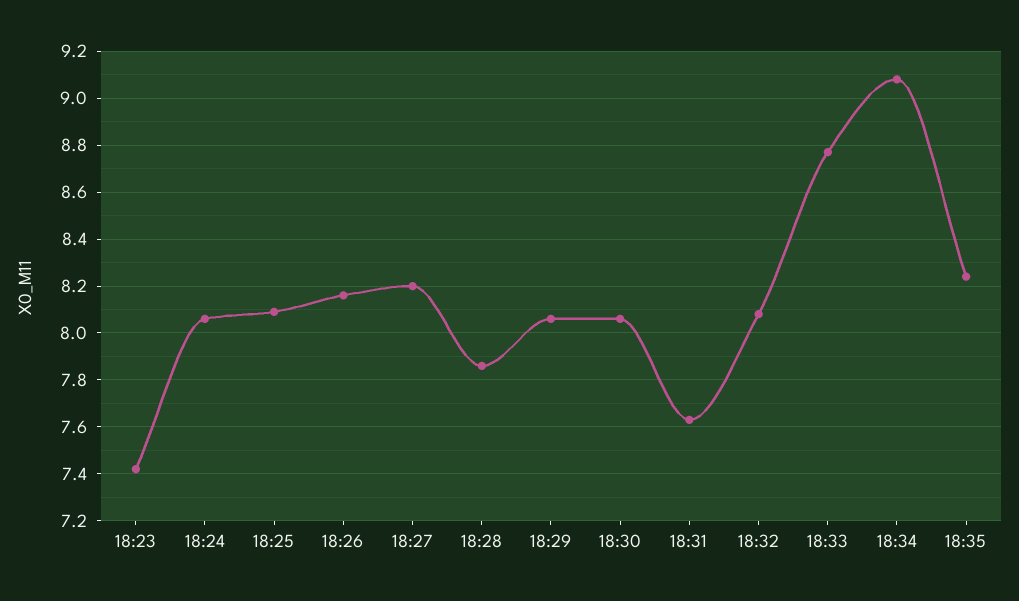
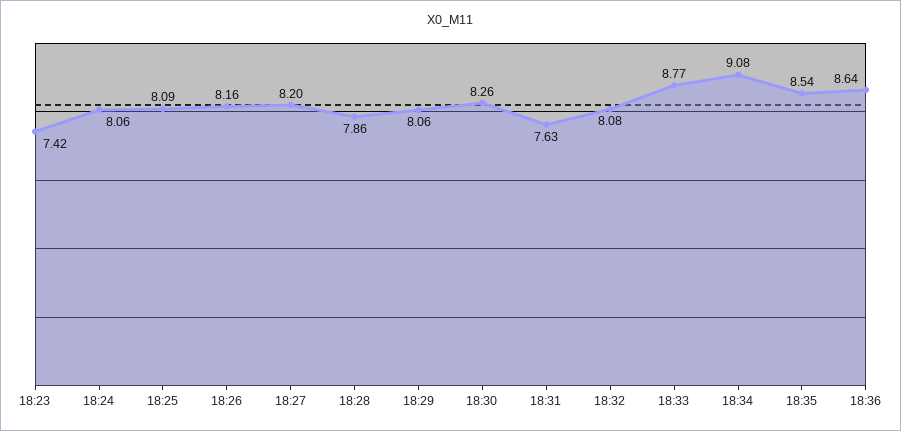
18:30: 8.05 -> 8.26
18:35: 8.25 -> 8.54
18:36: none -> 8.64

